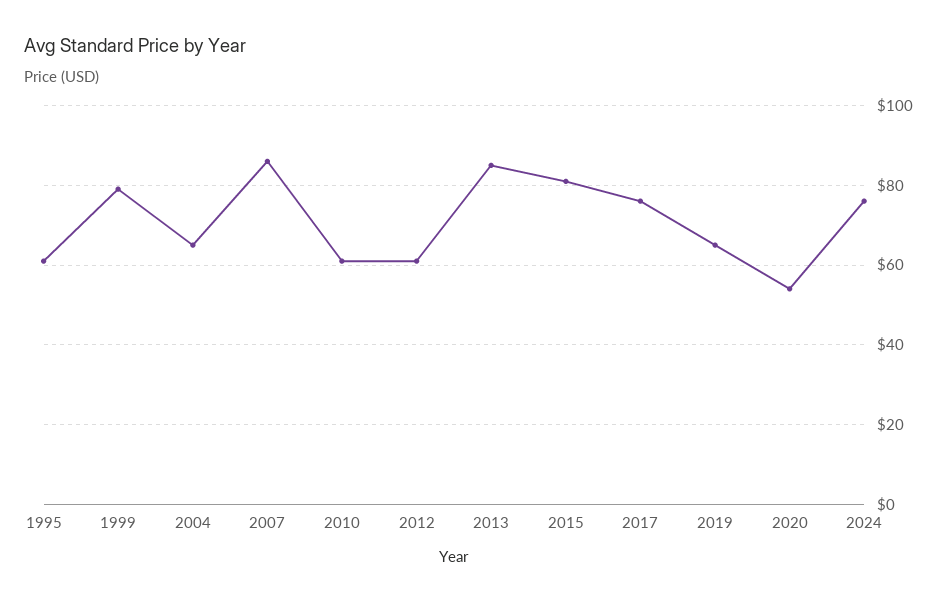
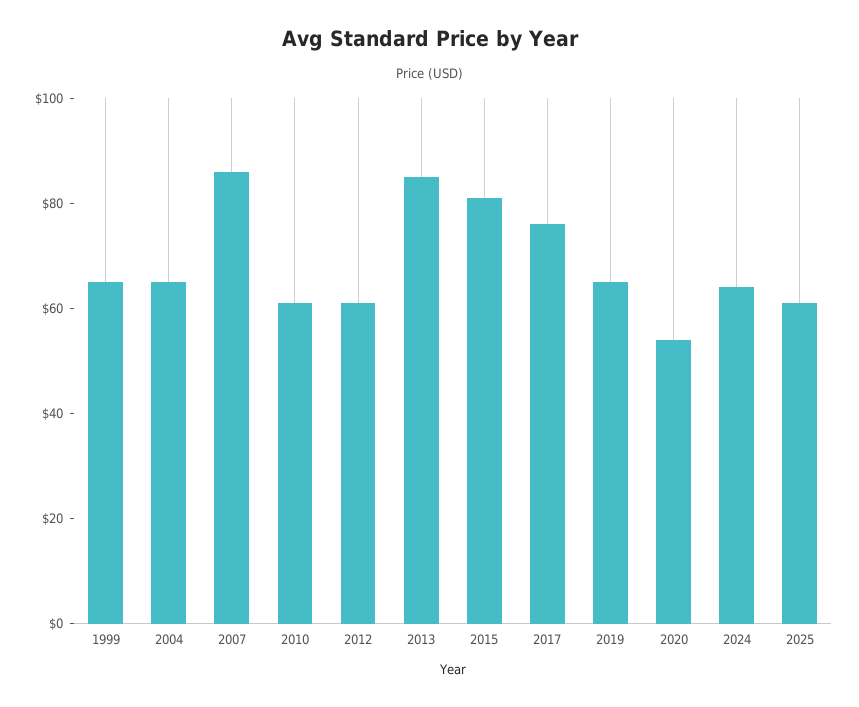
1995: 60 -> none
1999: 80 -> 65
2024: 75 -> 65
2025: none -> 60

